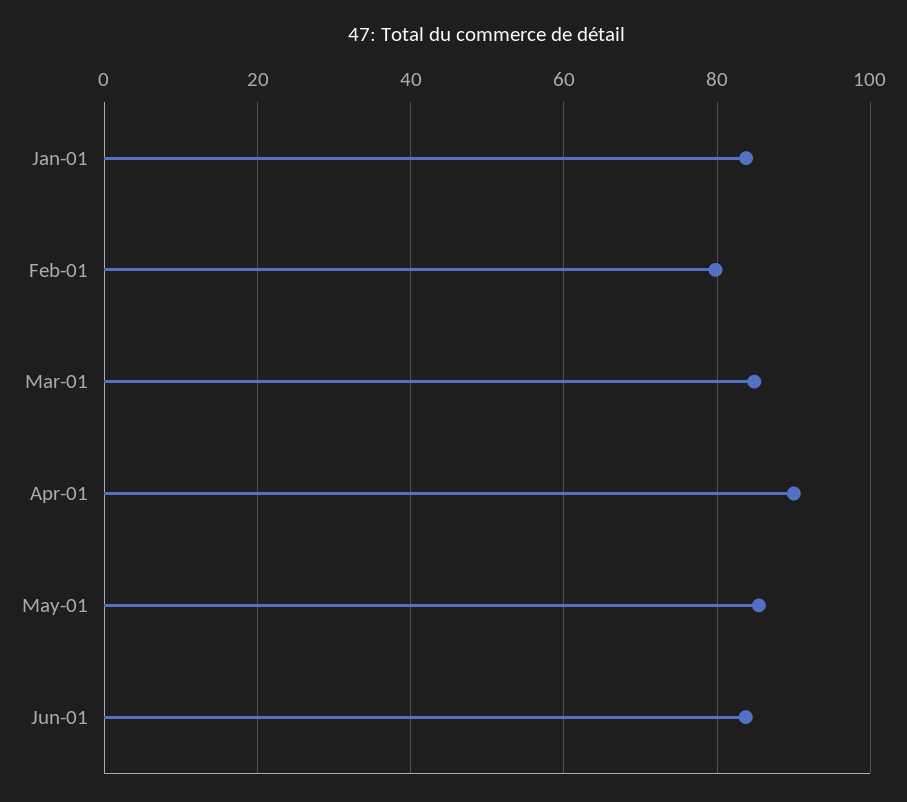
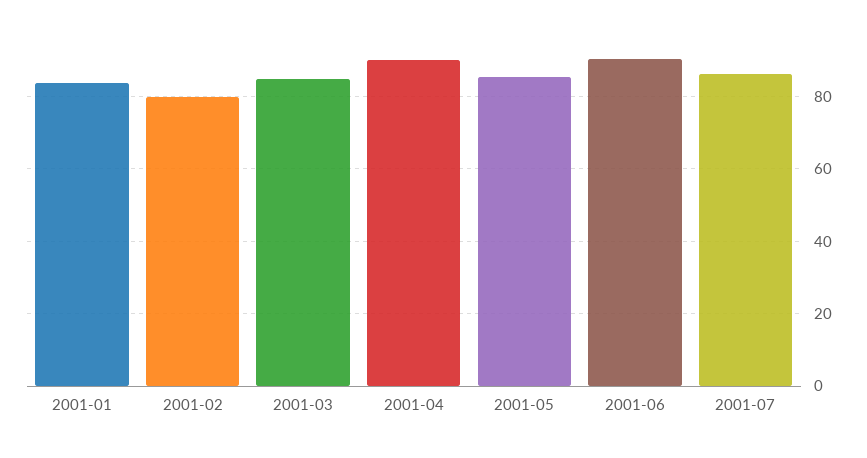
Jun-01: 84 -> 90
2001-07: none -> 86

